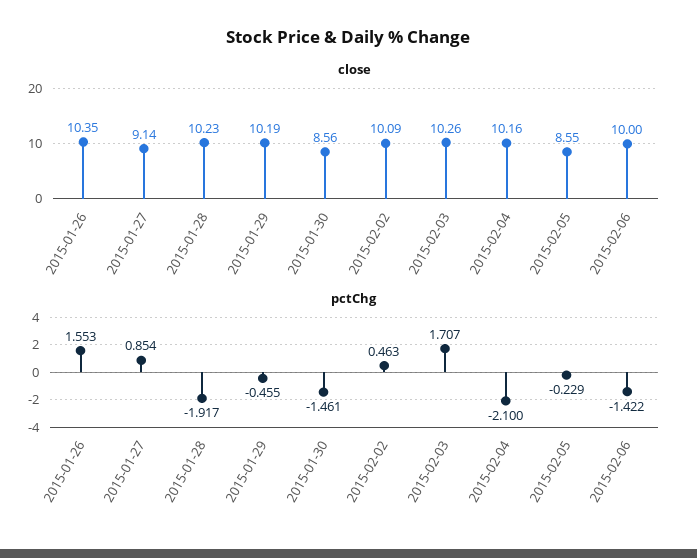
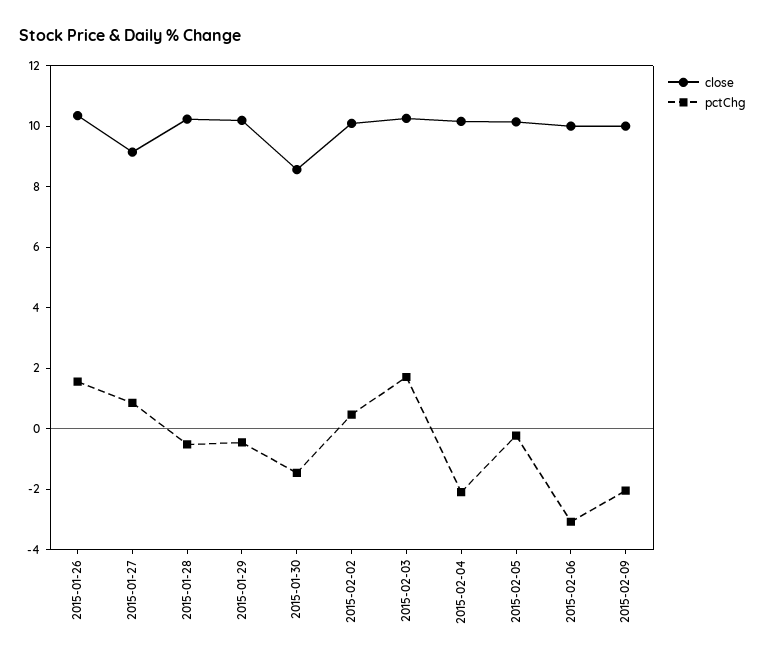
close, 2015-02-05: 8.55 -> 10
pctChg, 2015-01-28: -1.917 -> -0.5
pctChg, 2015-02-06: -1.422 -> -3
close, 2015-02-09: none -> 10
pctChg, 2015-02-09: none -> -2

